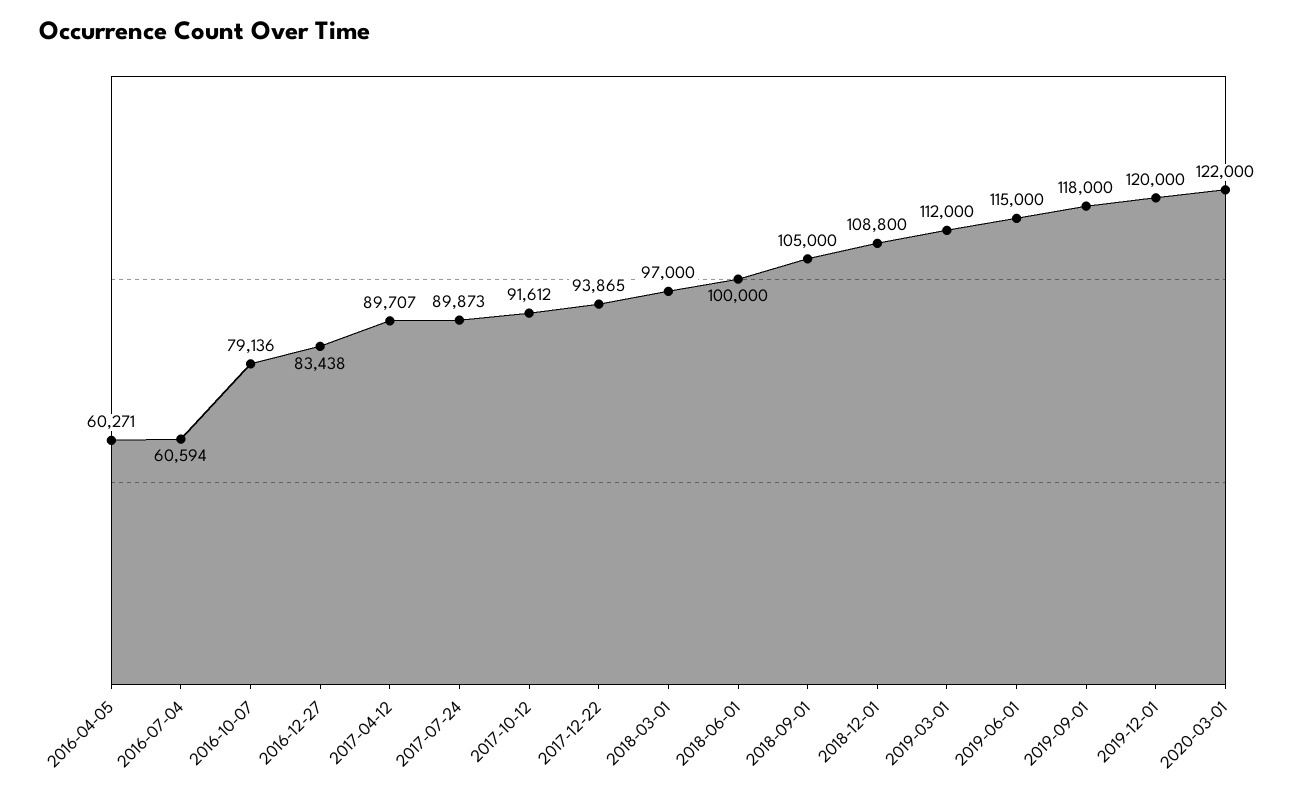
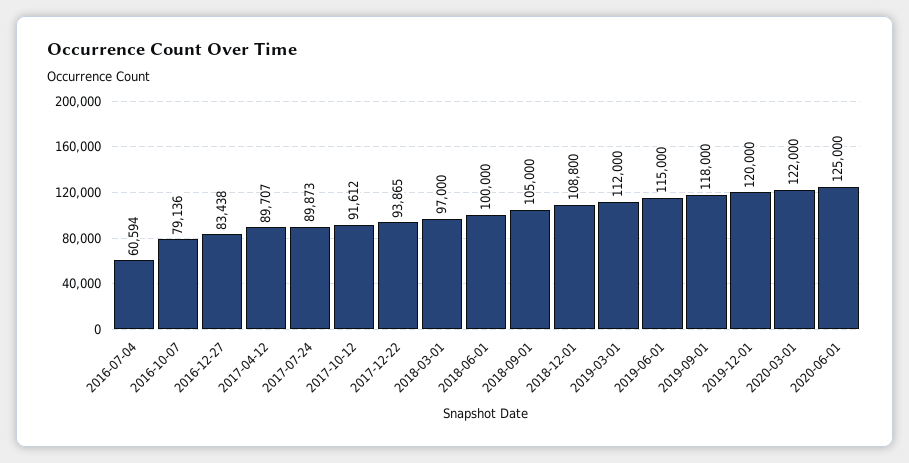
2016-04-05: 60271 -> none
2020-06-01: none -> 125000

